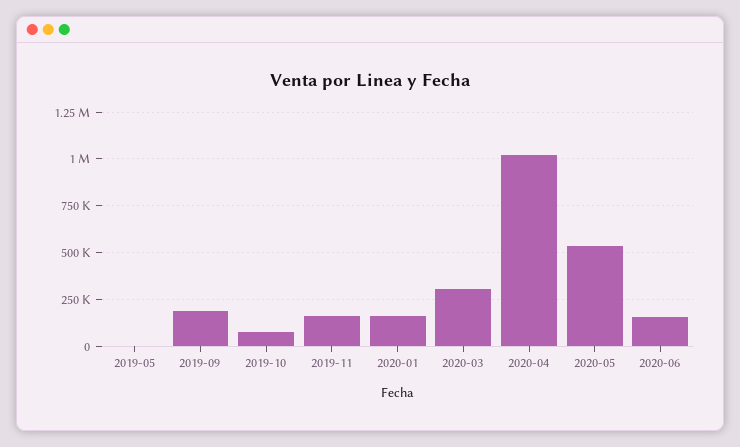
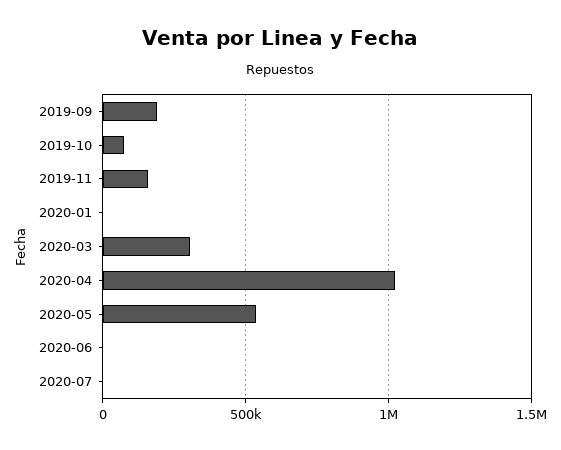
2019-05: 0 -> none
2020-01: 150000 -> 0
2020-06: 150000 -> 0
2020-07: none -> 0

